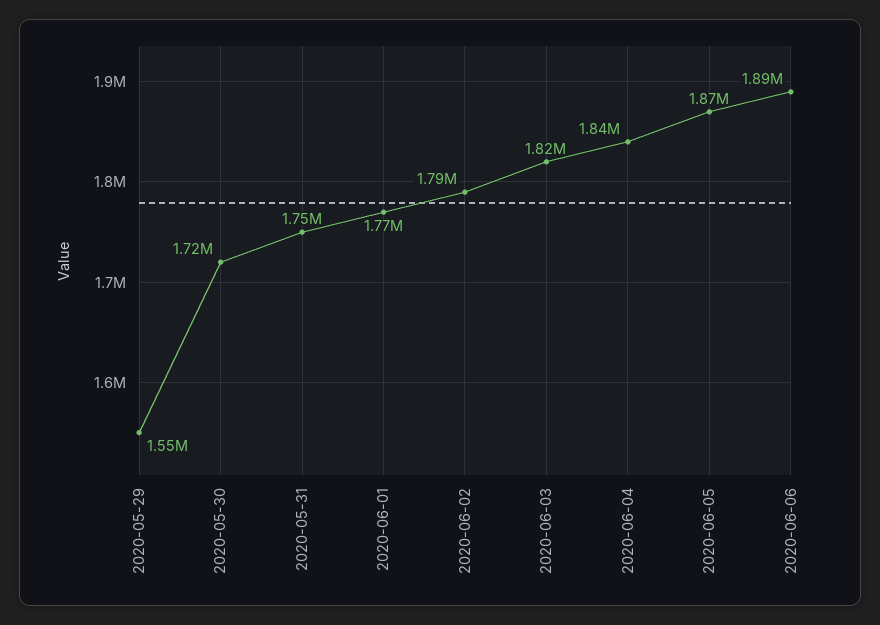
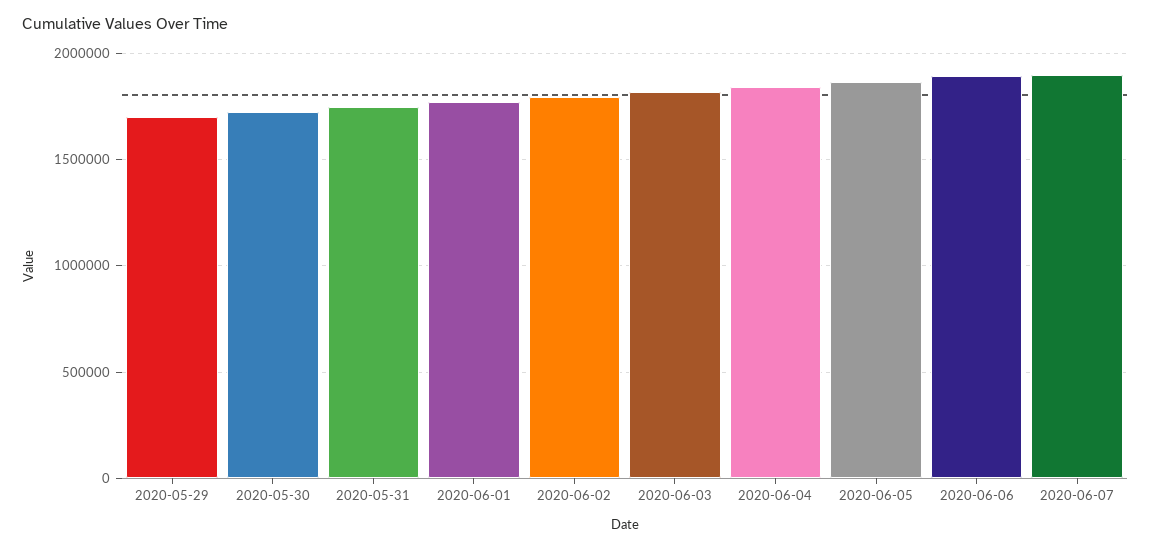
2020-05-29: 1550000 -> 1700000
2020-06-07: none -> 1900000

